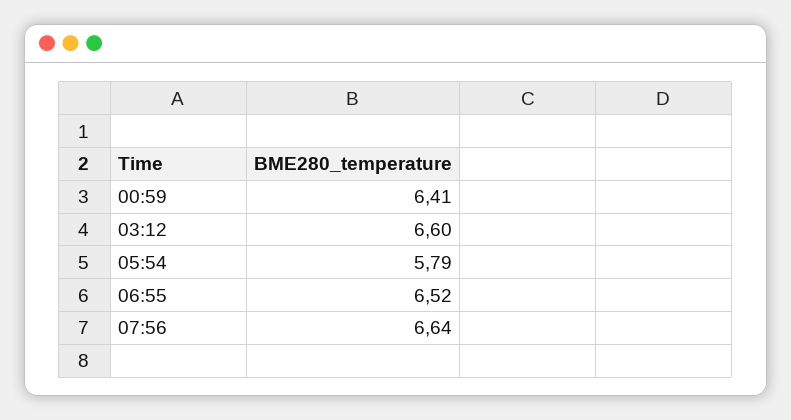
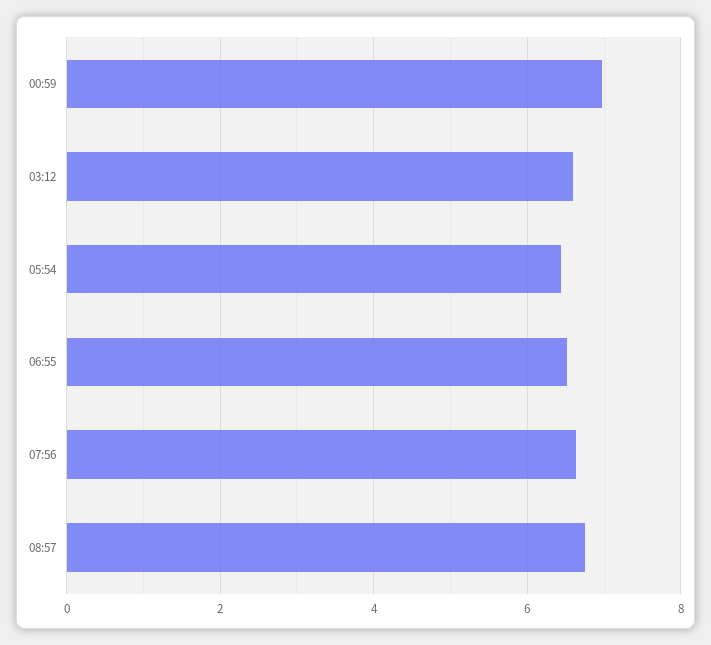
00:59: 6.41 -> 7
05:54: 5.79 -> 6.4
08:57: none -> 6.8

